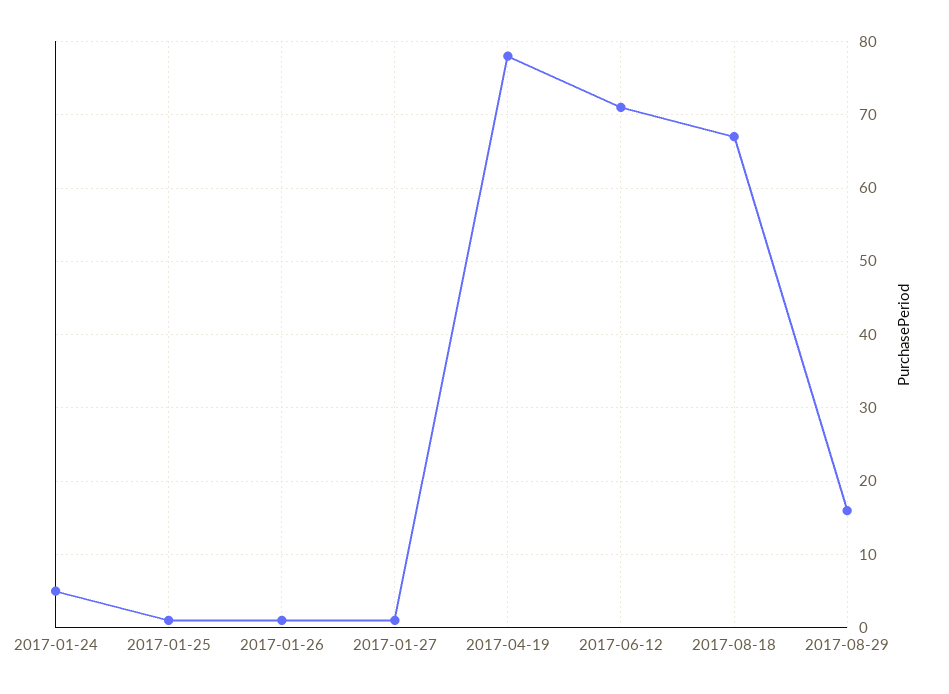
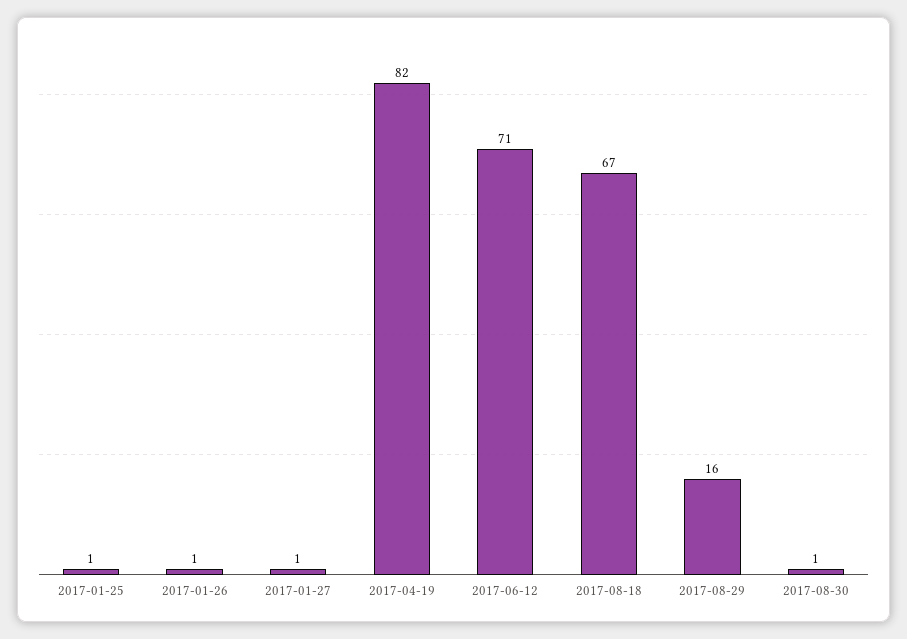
2017-01-24: 5 -> none
2017-04-19: 78 -> 82
2017-08-30: none -> 1

